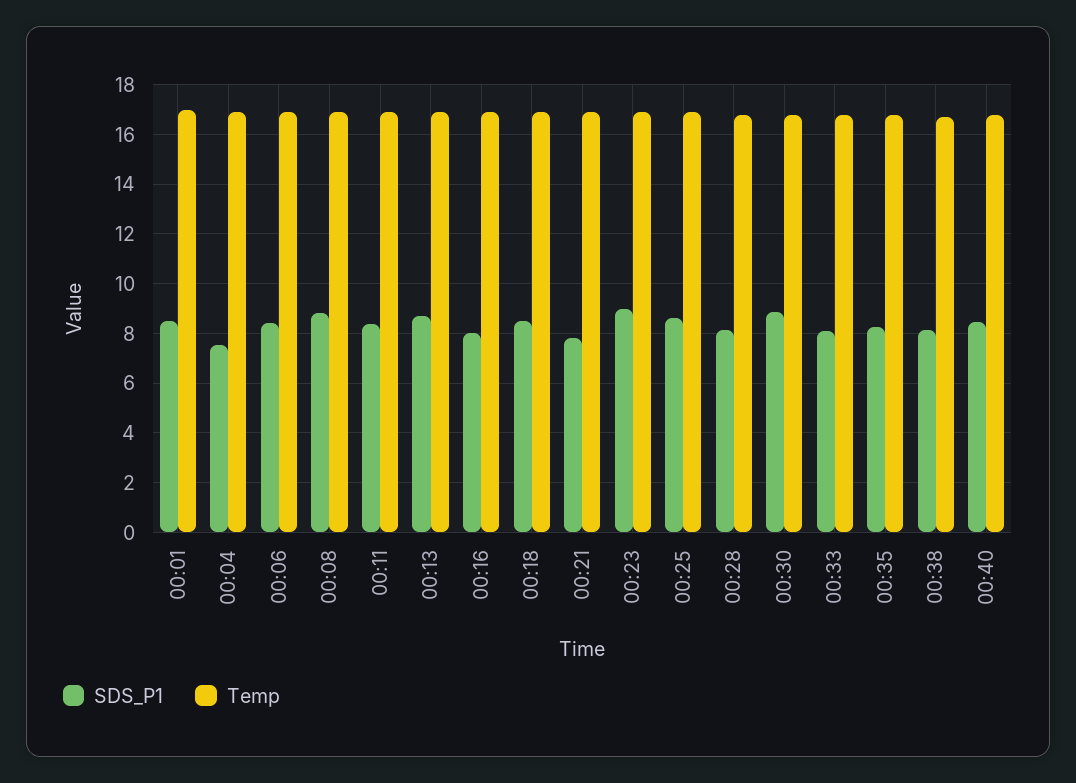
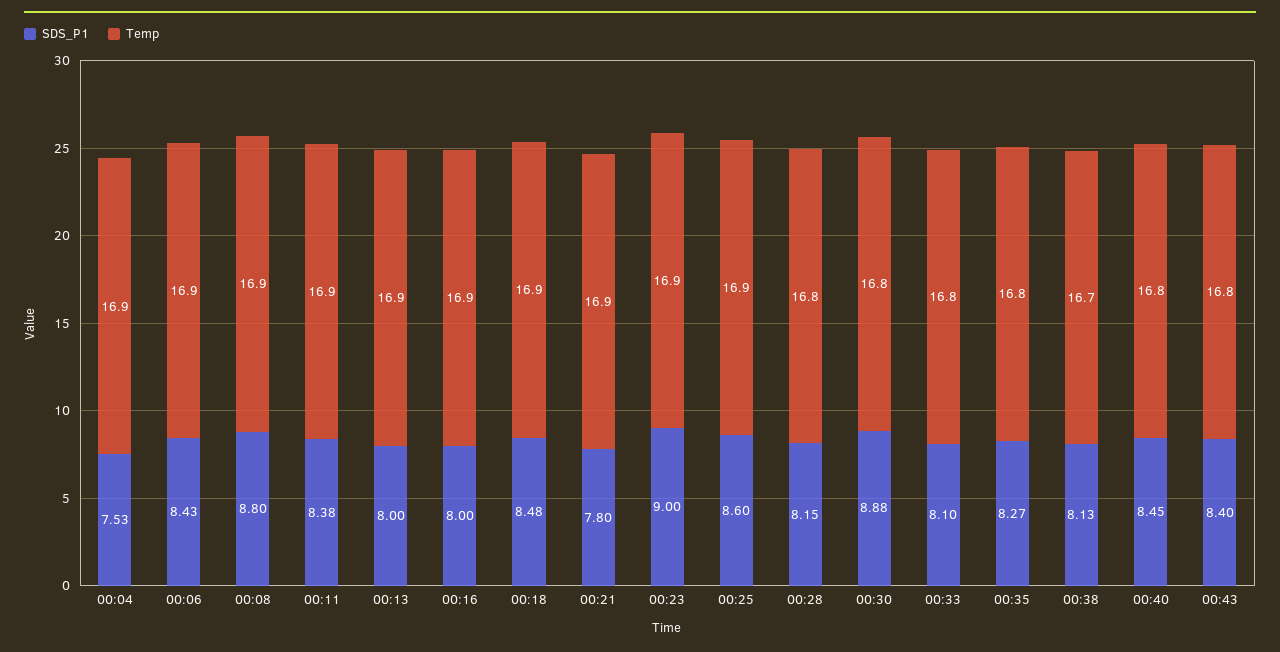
SDS_P1, 00:01: 8.5 -> none
Temp, 00:01: 17 -> none
SDS_P1, 00:13: 8.75 -> 8
SDS_P1, 00:43: none -> 8.4
Temp, 00:43: none -> 16.8

